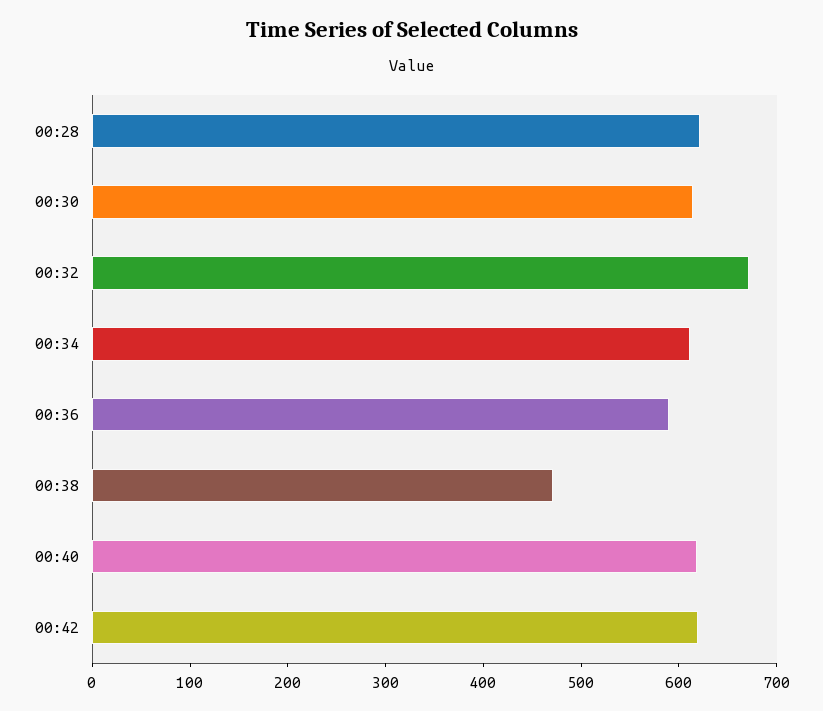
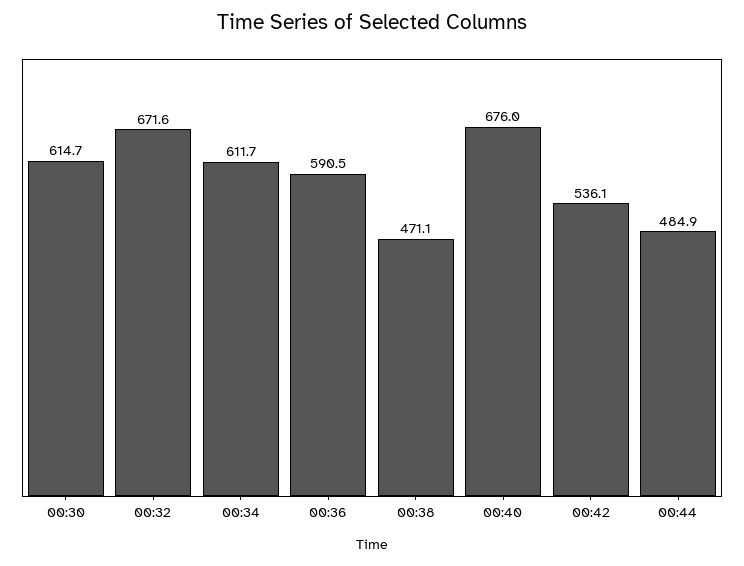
00:28: 620 -> none
00:40: 620 -> 676
00:42: 620 -> 536.1
00:44: none -> 484.9

